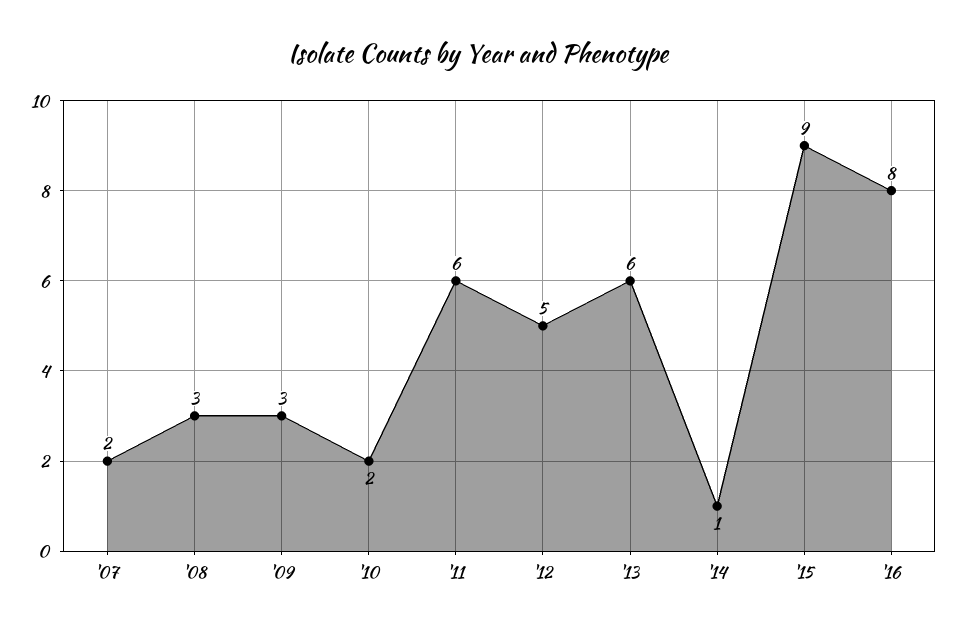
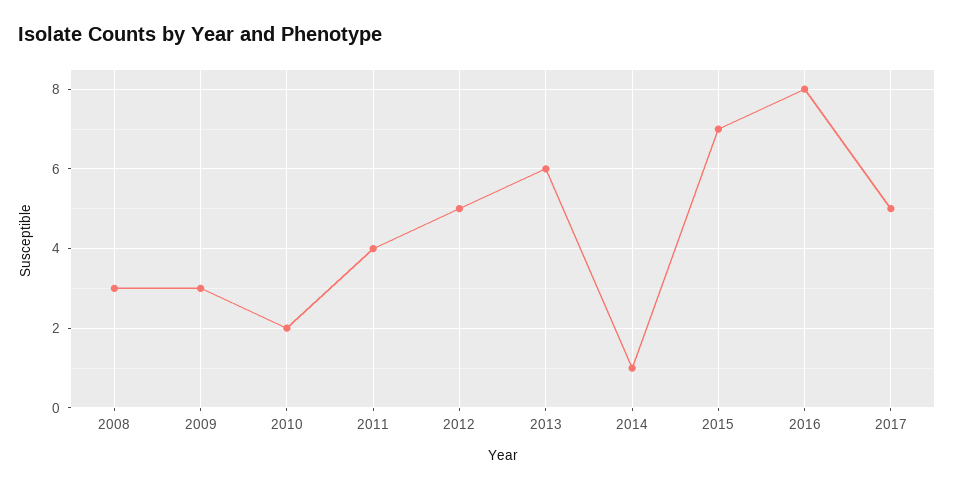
'07: 2 -> none
'11: 6 -> 4
'15: 9 -> 7
2017: none -> 5

